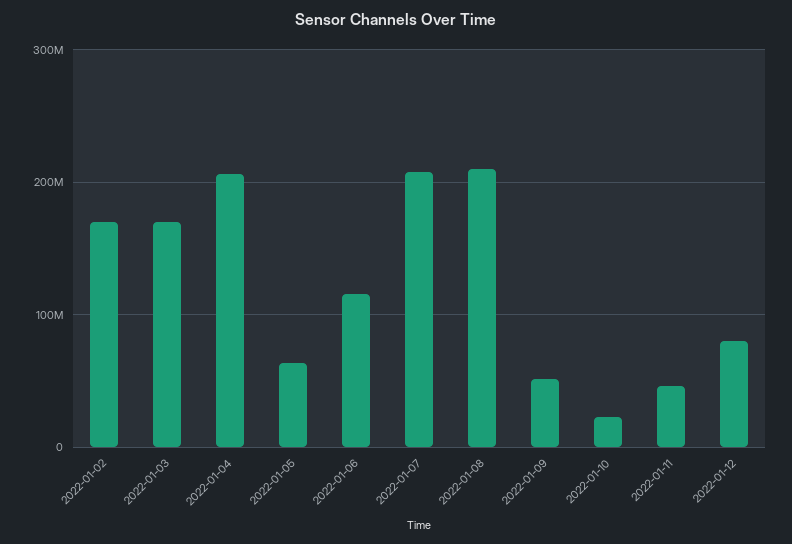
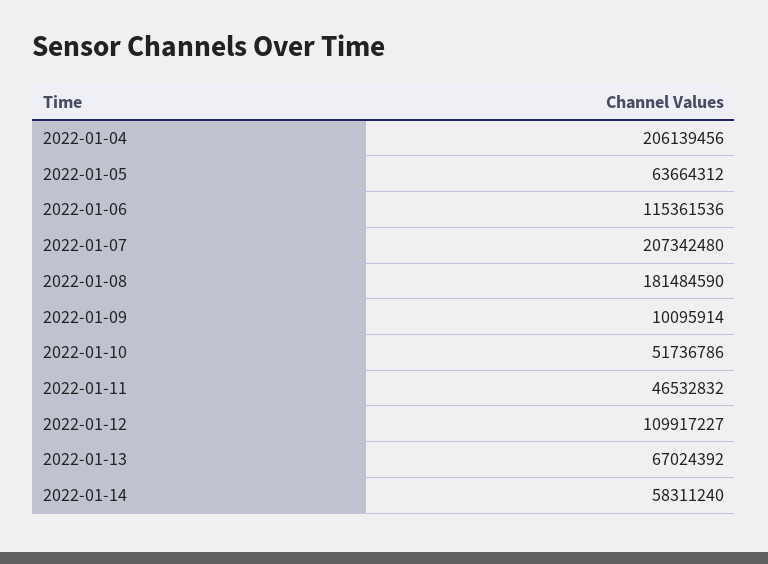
2022-01-02: 170000000 -> none
2022-01-03: 170000000 -> none
2022-01-08: 210000000 -> 181484590
2022-01-09: 50000000 -> 10095914
2022-01-10: 20000000 -> 51736786
2022-01-12: 80000000 -> 109917227
2022-01-13: none -> 67024392
2022-01-14: none -> 58311240

